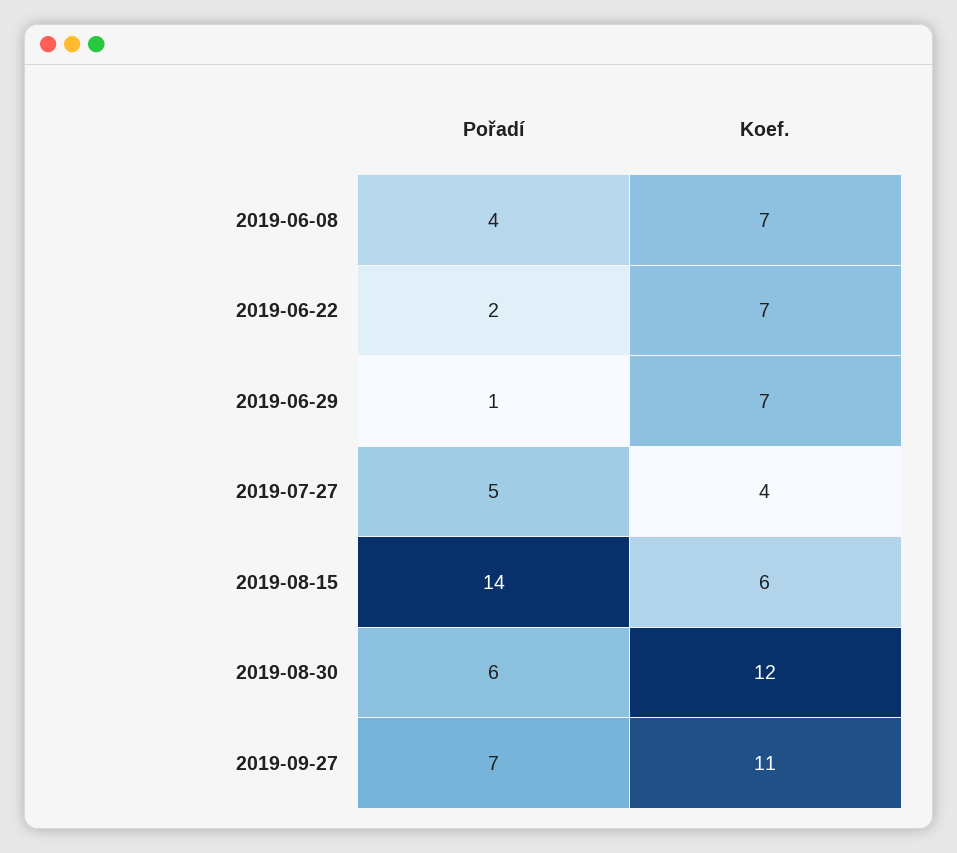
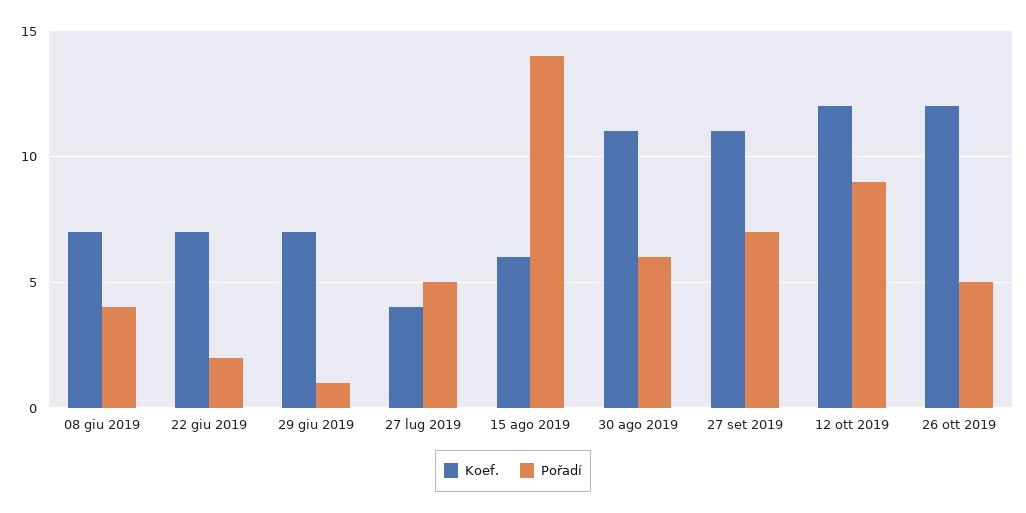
Koef., 2019-08-30: 12 -> 11
Koef., 12 ott 2019: none -> 12
Pořadí, 12 ott 2019: none -> 9
Koef., 26 ott 2019: none -> 12
Pořadí, 26 ott 2019: none -> 5

